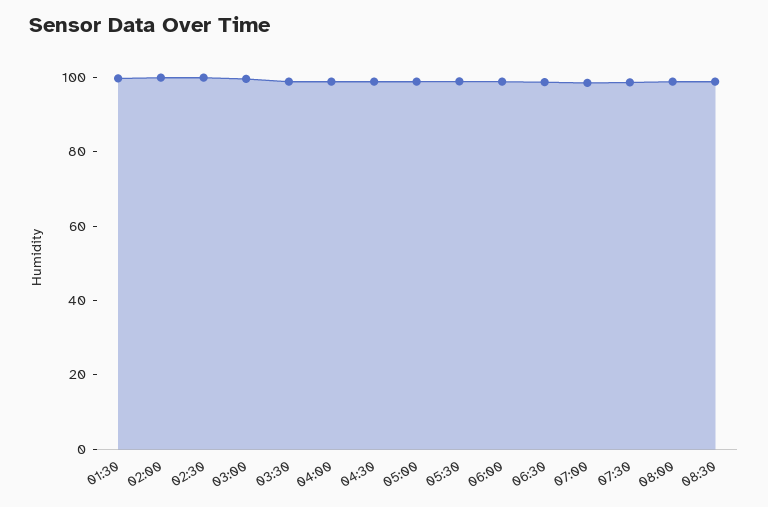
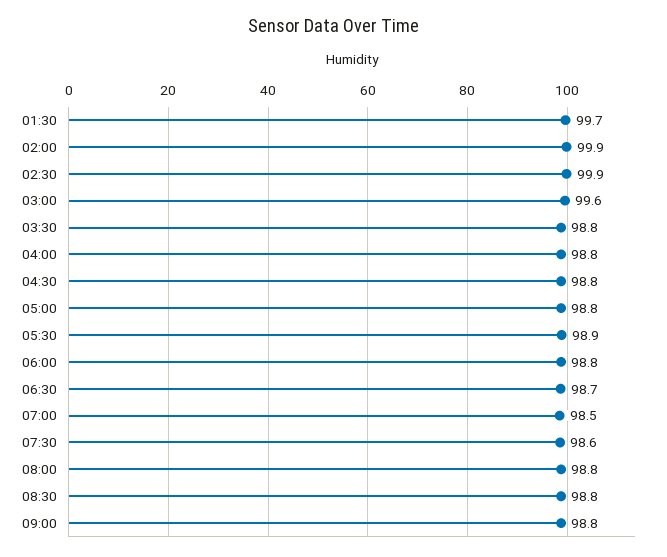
09:00: none -> 98.8

